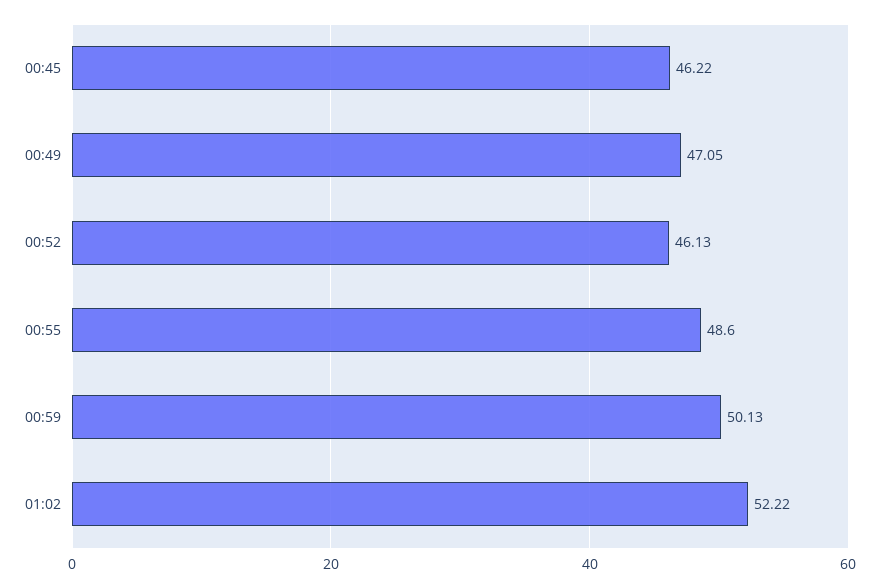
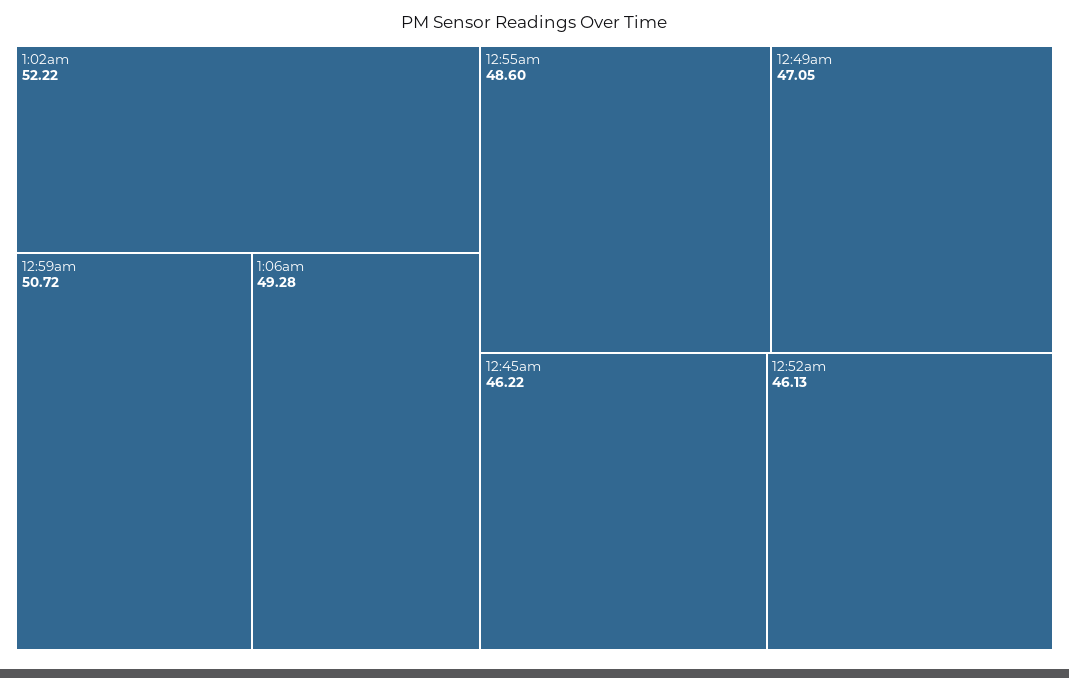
00:59: 50.13 -> 50.72
1:06am: none -> 49.28

